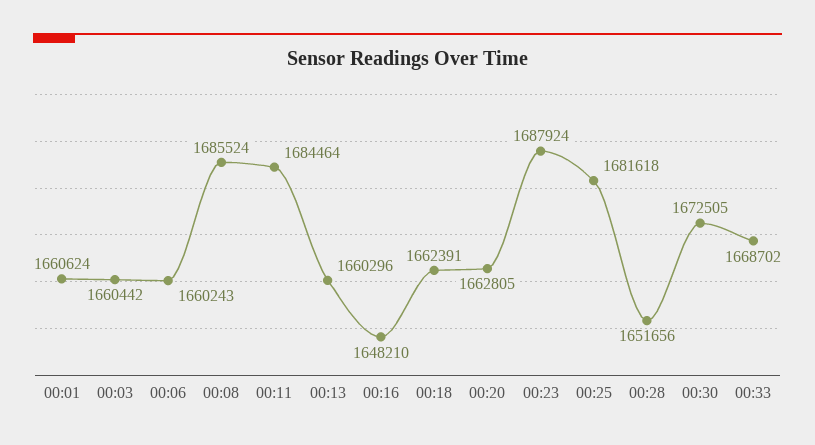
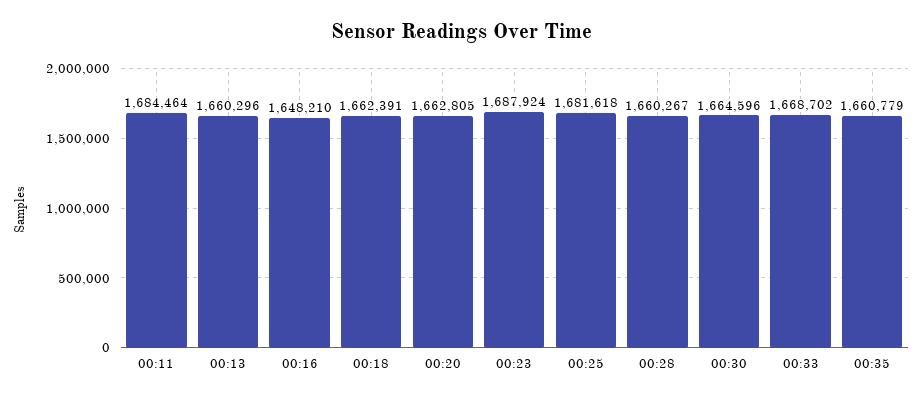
00:01: 1660624 -> none
00:03: 1660442 -> none
00:06: 1660243 -> none
00:08: 1685524 -> none
00:28: 1651656 -> 1660267
00:30: 1672505 -> 1664596
00:35: none -> 1660779

